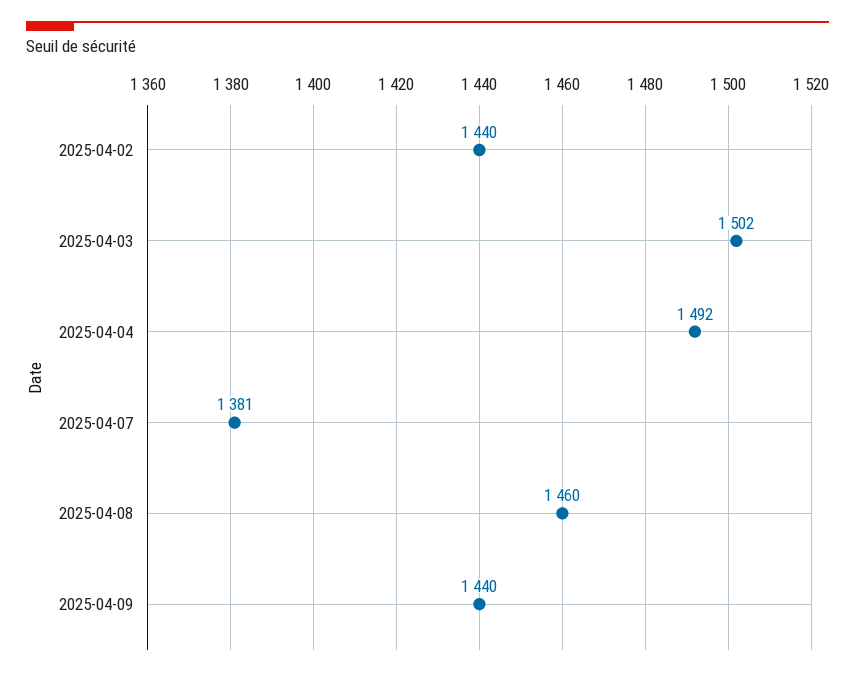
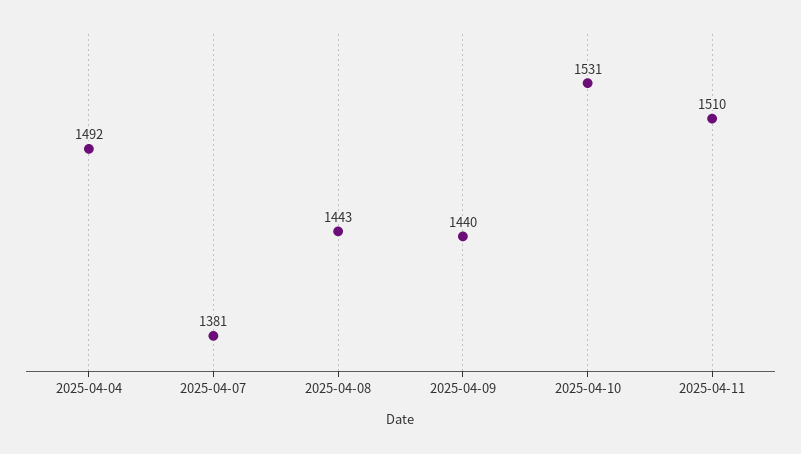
2025-04-02: 1440 -> none
2025-04-03: 1502 -> none
2025-04-08: 1460 -> 1443
2025-04-10: none -> 1531
2025-04-11: none -> 1510

